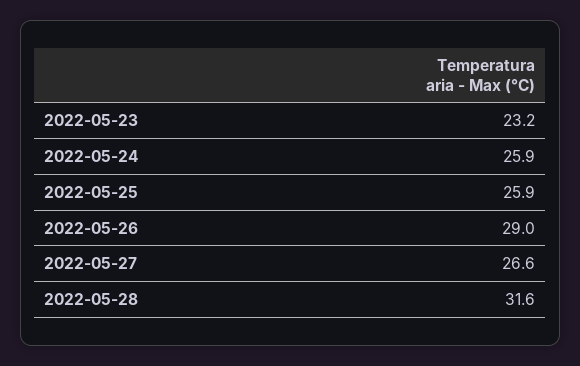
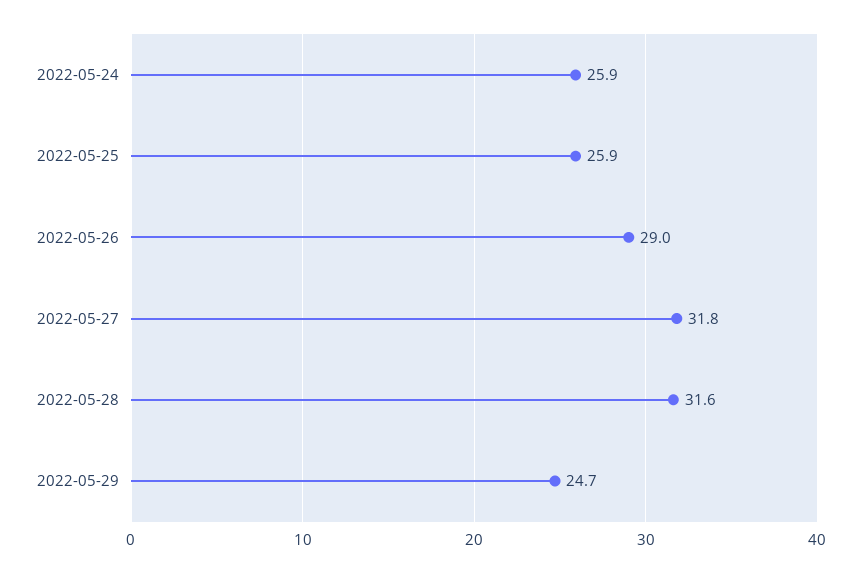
2022-05-23: 23.2 -> none
2022-05-27: 26.6 -> 31.8
2022-05-29: none -> 24.7

